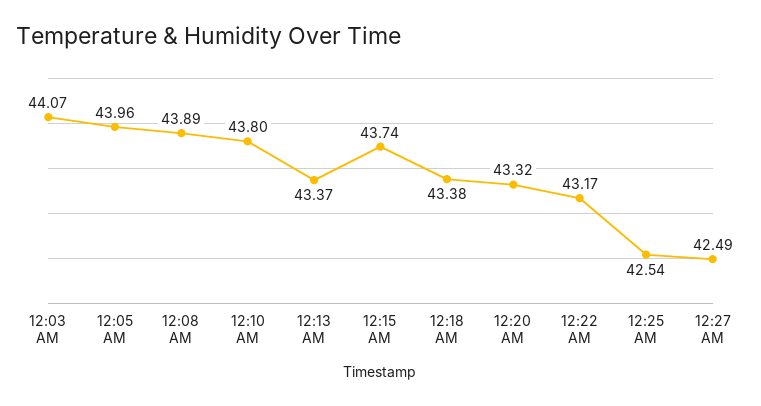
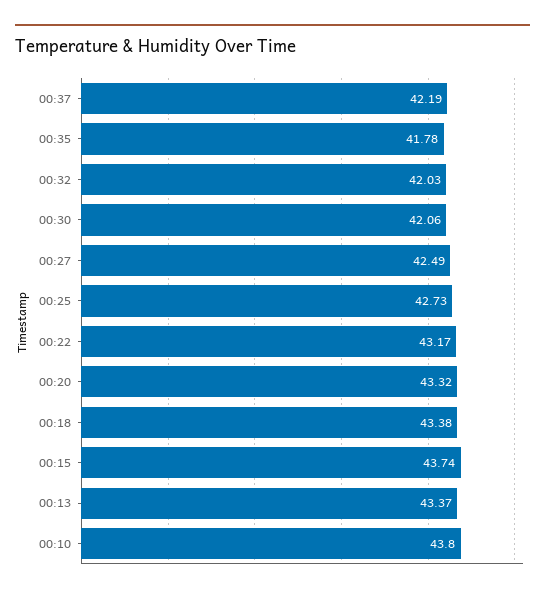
12:03 AM: 44.07 -> none
12:05 AM: 43.96 -> none
12:08 AM: 43.89 -> none
12:25 AM: 42.54 -> 42.73
00:37: none -> 42.19
00:35: none -> 41.78
00:32: none -> 42.03
00:30: none -> 42.06

